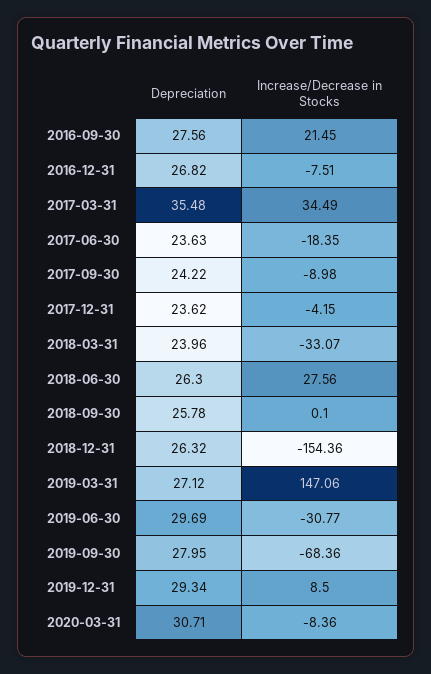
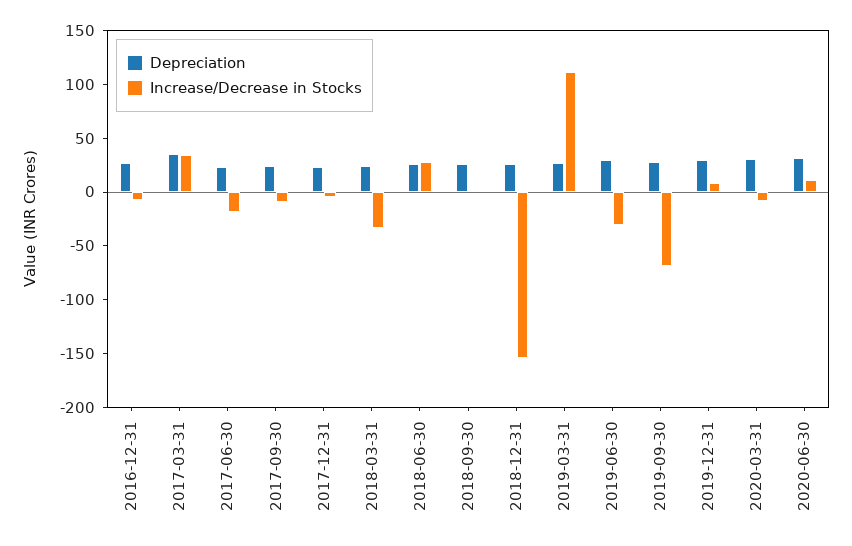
Depreciation, 2016-09-30: 27.56 -> none
Increase/Decrease in Stocks, 2016-09-30: 21.45 -> none
Increase/Decrease in Stocks, 2019-03-31: 147.06 -> 110
Depreciation, 2020-06-30: none -> 30
Increase/Decrease in Stocks, 2020-06-30: none -> 10

